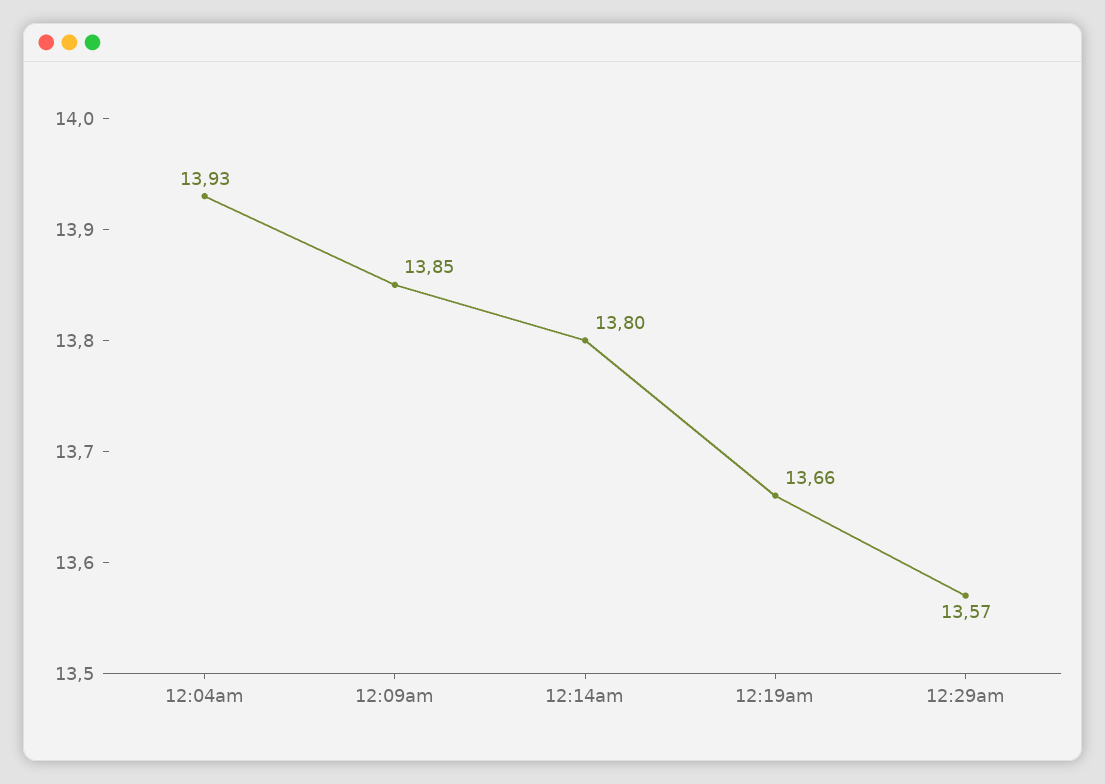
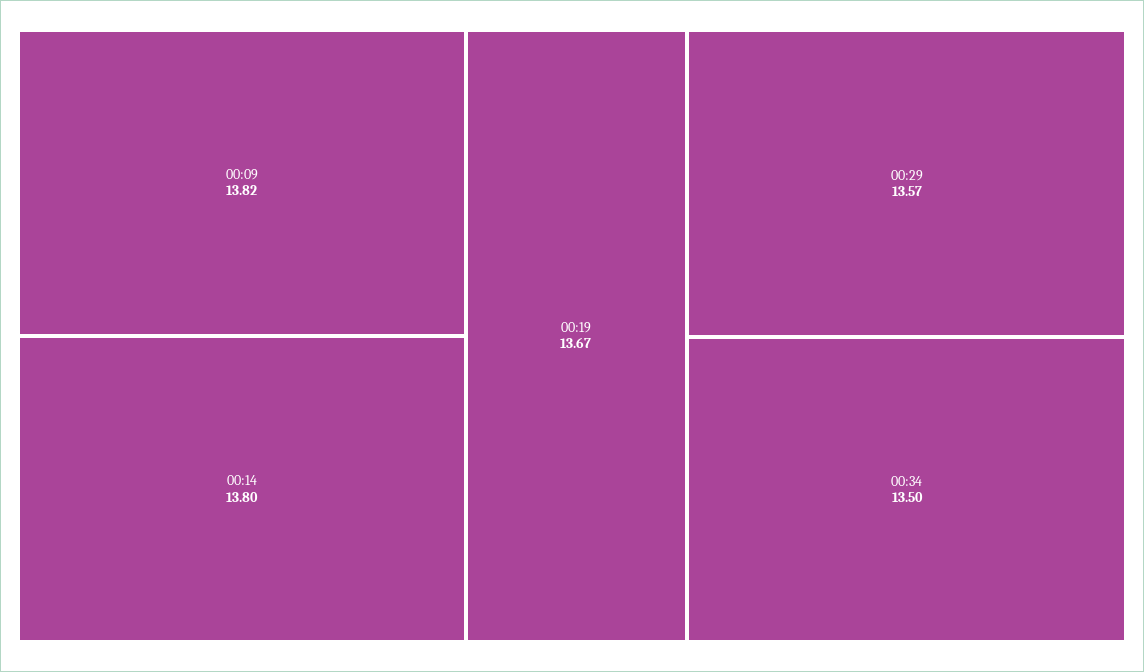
12:04am: 13.93 -> none
12:09am: 13.85 -> 13.82
12:19am: 13.66 -> 13.67
00:34: none -> 13.5

